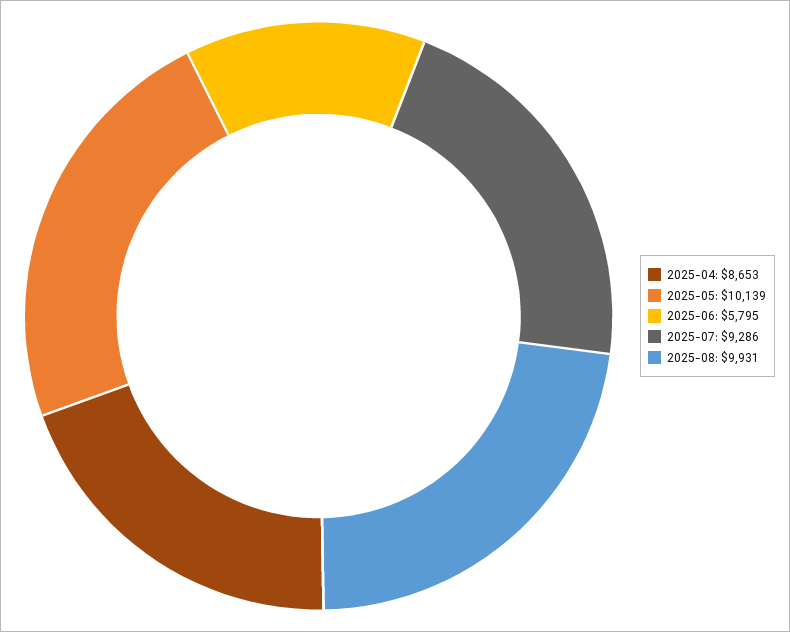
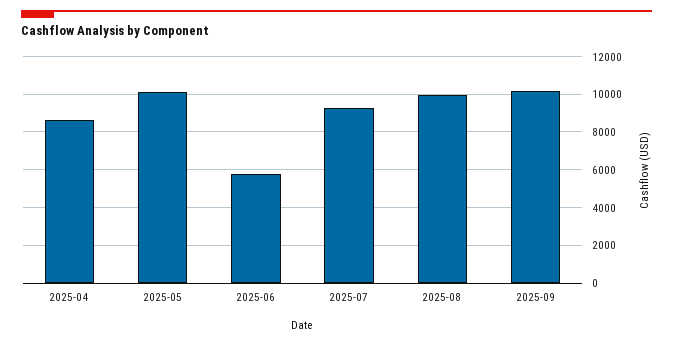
2025-09: none -> 10000

